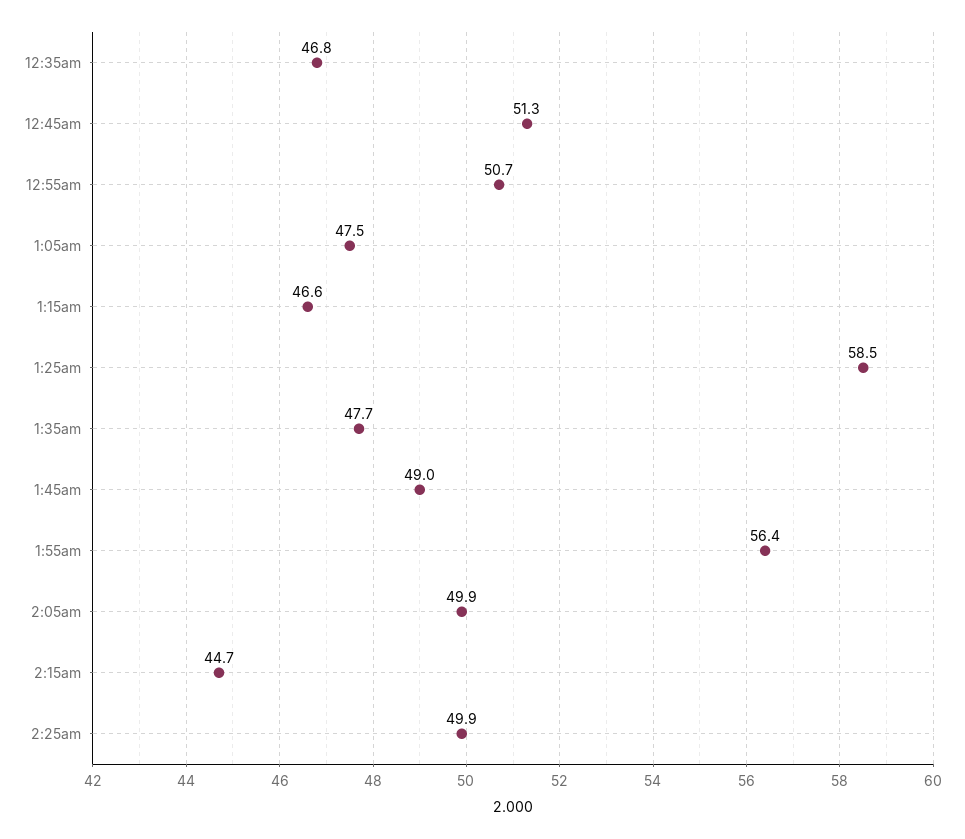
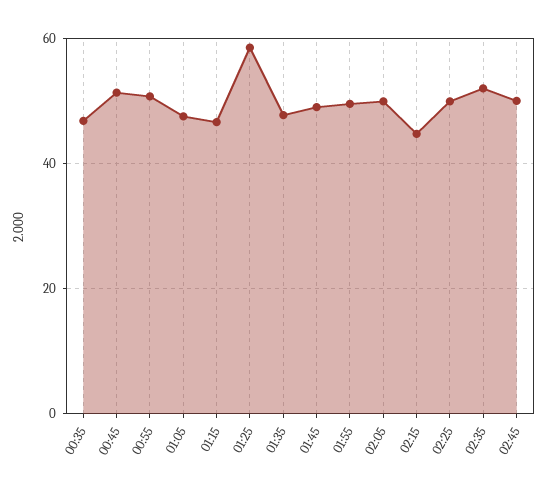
1:55am: 56.4 -> 50
02:35: none -> 52
02:45: none -> 50

